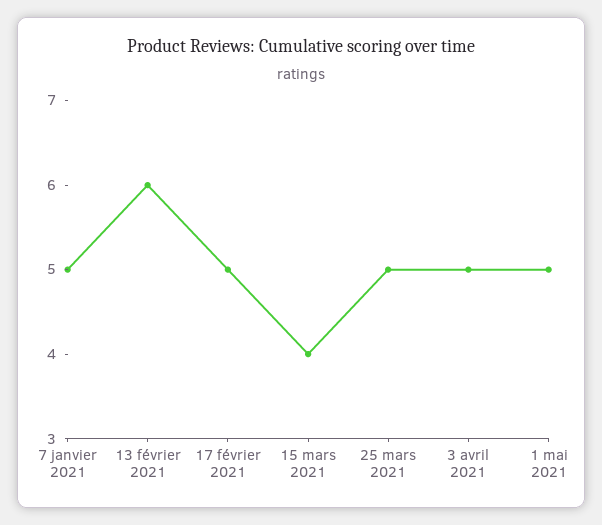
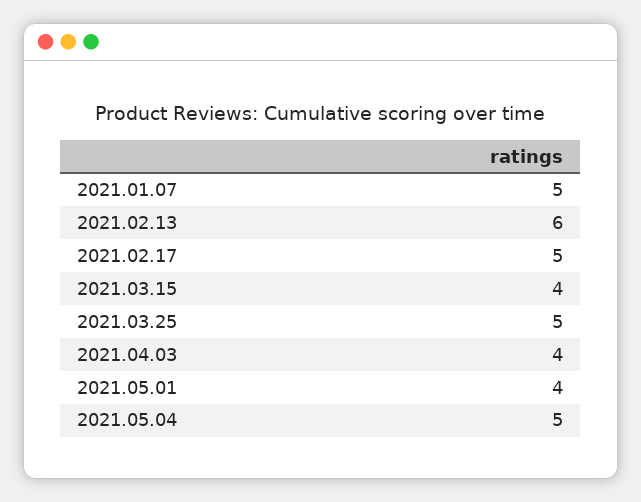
3 avril 2021: 5 -> 4
1 mai 2021: 5 -> 4
2021.05.04: none -> 5

